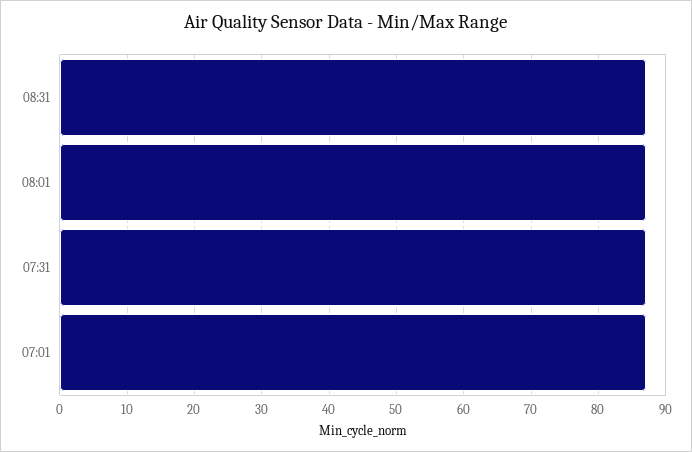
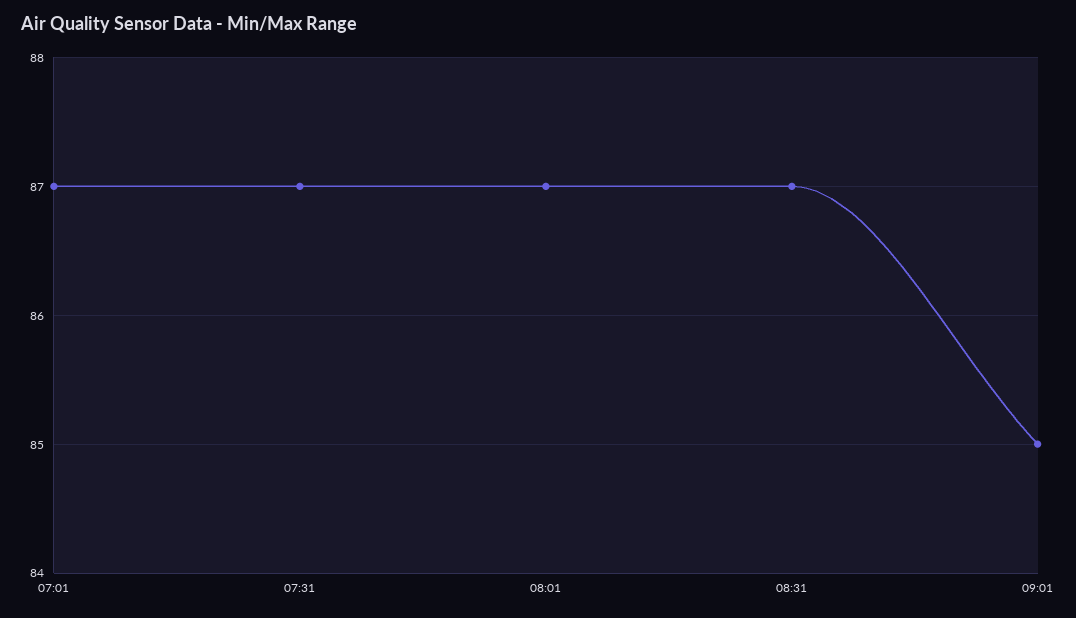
09:01: none -> 85

